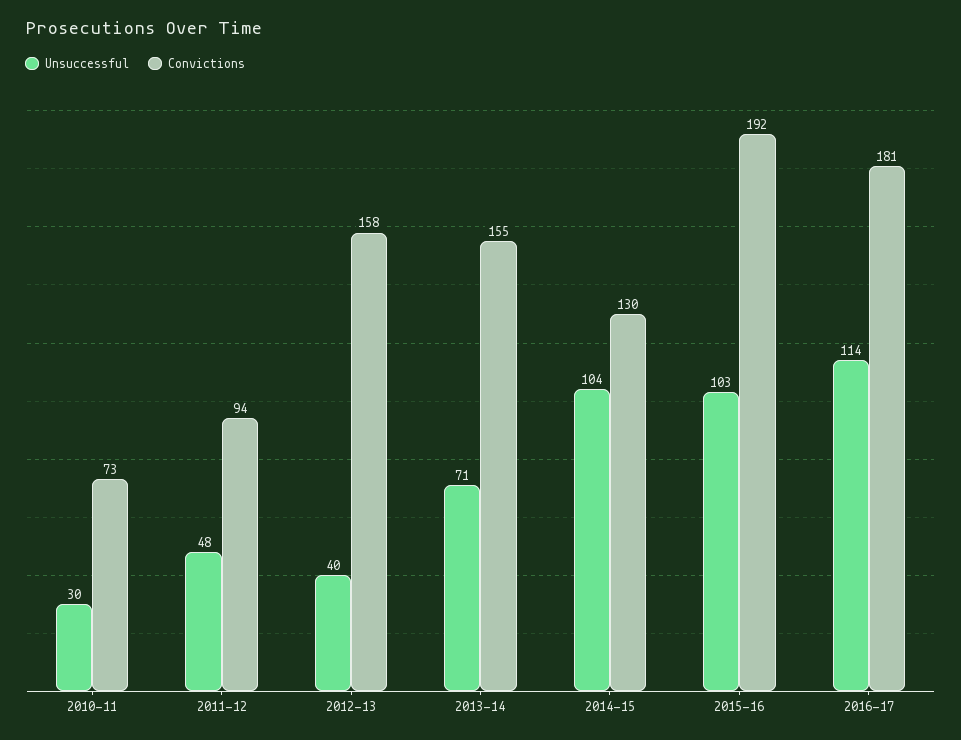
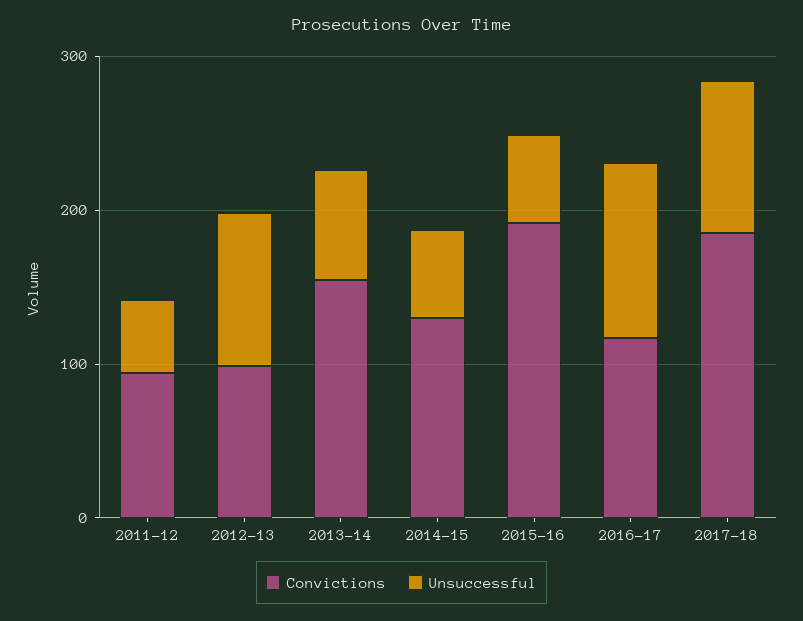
Unsuccessful, 2010-11: 30 -> none
Convictions, 2010-11: 73 -> none
Unsuccessful, 2012-13: 40 -> 100
Convictions, 2012-13: 158 -> 100
Unsuccessful, 2014-15: 104 -> 60
Unsuccessful, 2015-16: 103 -> 60
Convictions, 2016-17: 181 -> 120
Convictions, 2017-18: none -> 180
Unsuccessful, 2017-18: none -> 100

